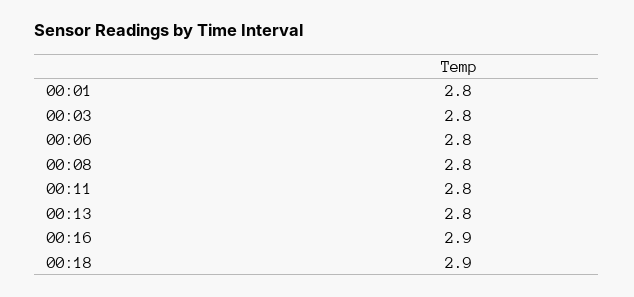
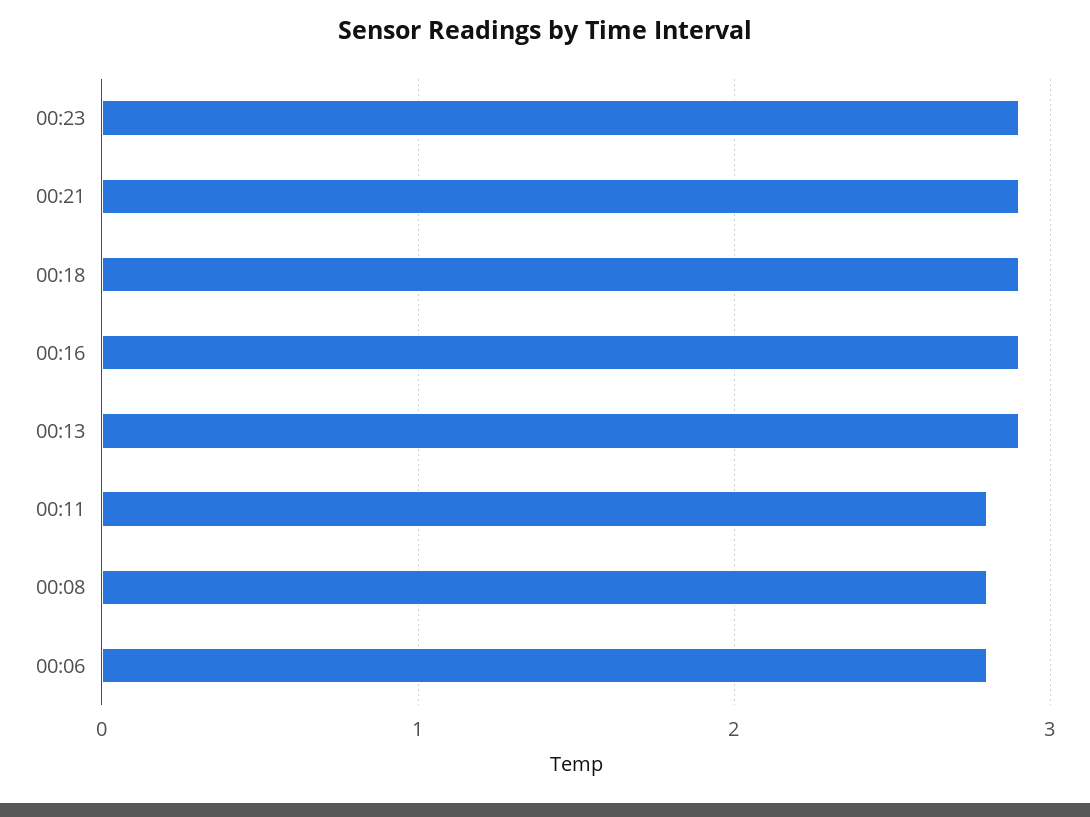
00:01: 2.8 -> none
00:03: 2.8 -> none
00:13: 2.8 -> 2.9
00:23: none -> 2.9
00:21: none -> 2.9

